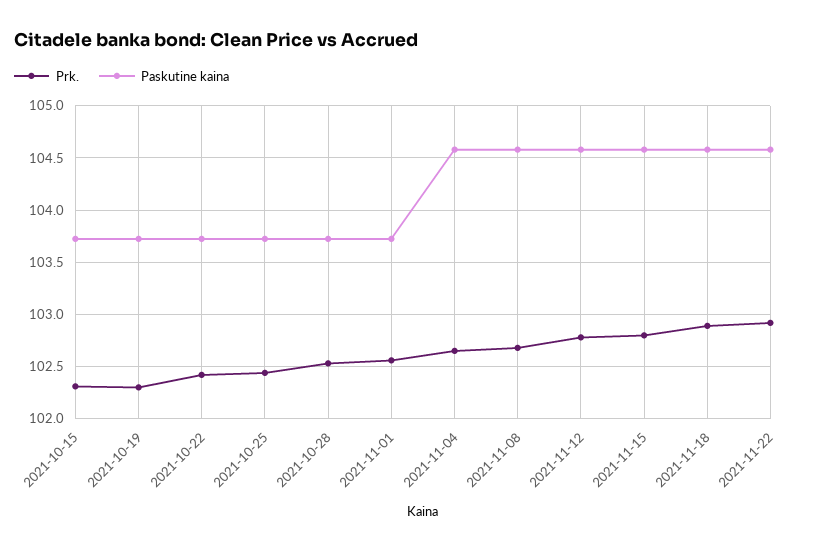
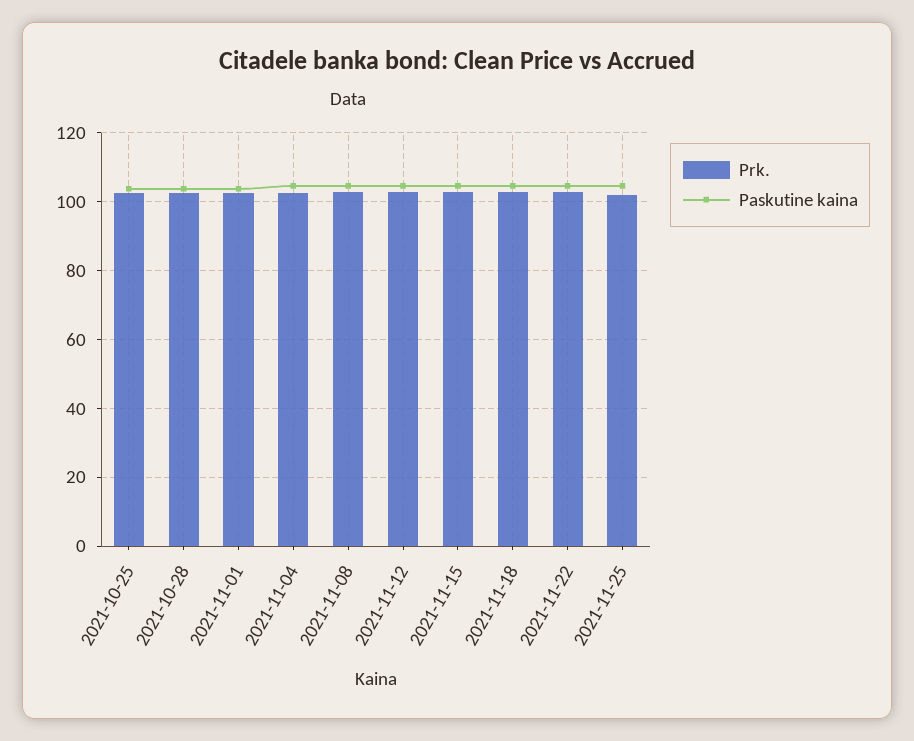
Prk., 2021-10-15: 102.3 -> none
Paskutine kaina, 2021-10-15: 103.7 -> none
Prk., 2021-10-19: 102.3 -> none
Paskutine kaina, 2021-10-19: 103.7 -> none
Prk., 2021-10-22: 102.4 -> none
Paskutine kaina, 2021-10-22: 103.7 -> none
Prk., 2021-11-25: none -> 102
Paskutine kaina, 2021-11-25: none -> 104

